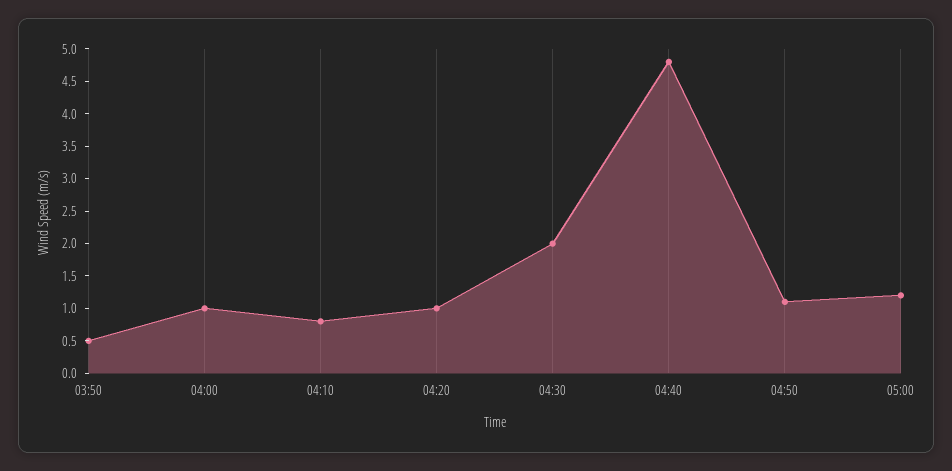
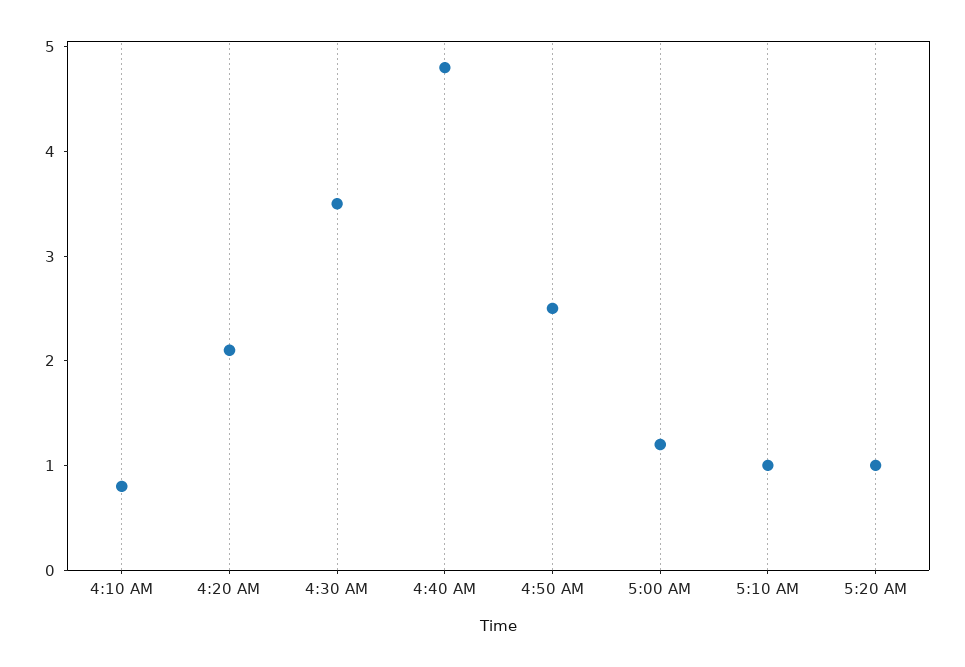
03:50: 0.5 -> none
04:00: 1 -> none
04:20: 1 -> 2.1
04:30: 2 -> 3.5
04:50: 1 -> 2.5
5:10 AM: none -> 1
5:20 AM: none -> 1

